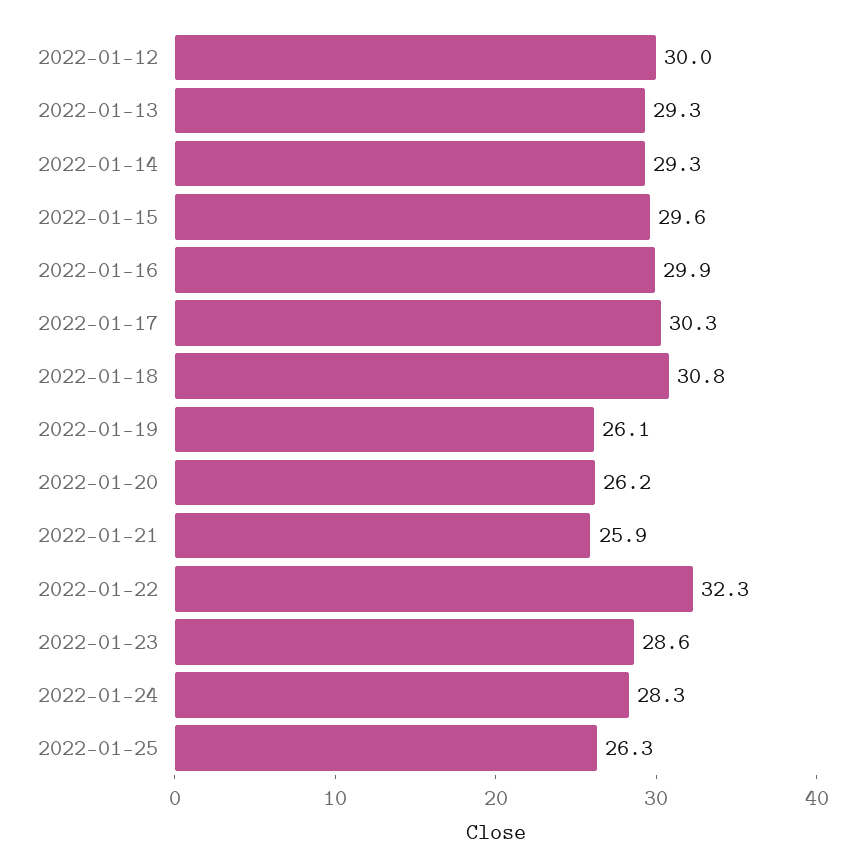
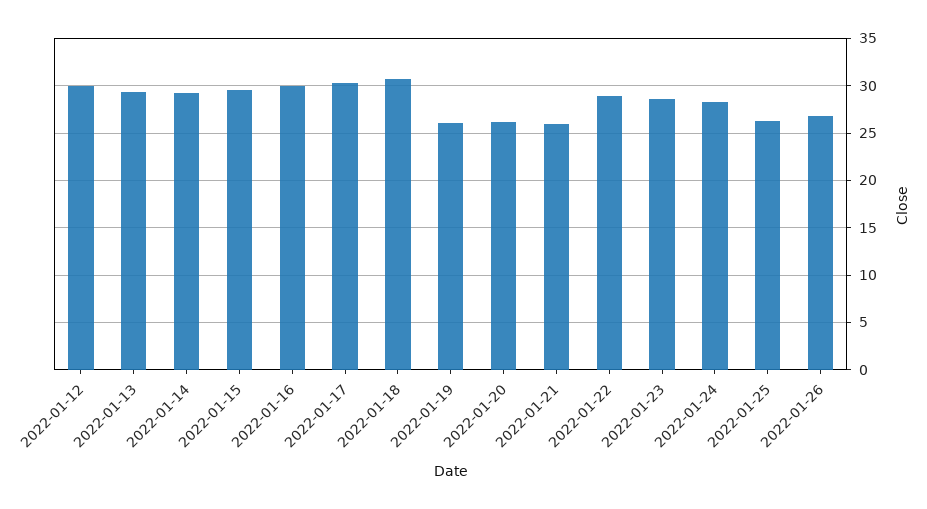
2022-01-22: 32.3 -> 29
2022-01-26: none -> 27

